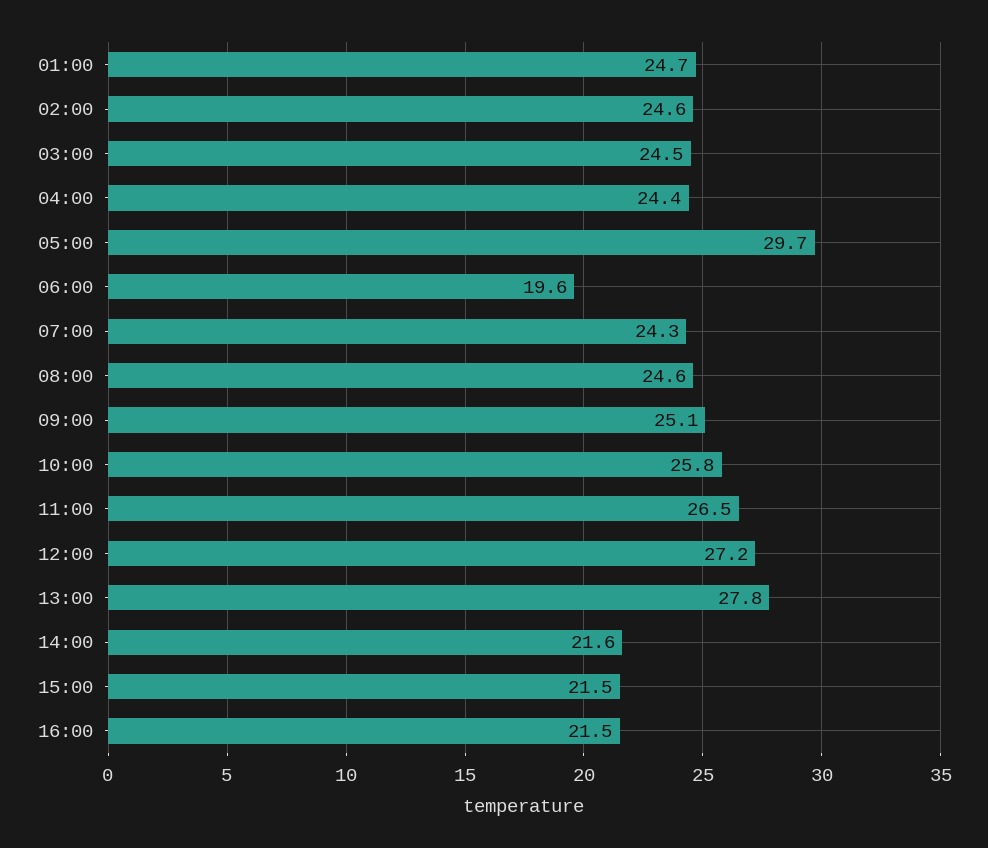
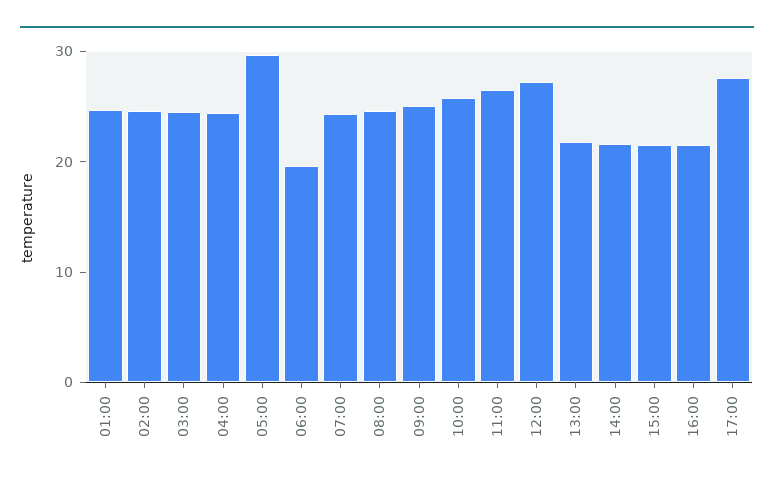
13:00: 27.8 -> 22
17:00: none -> 28

